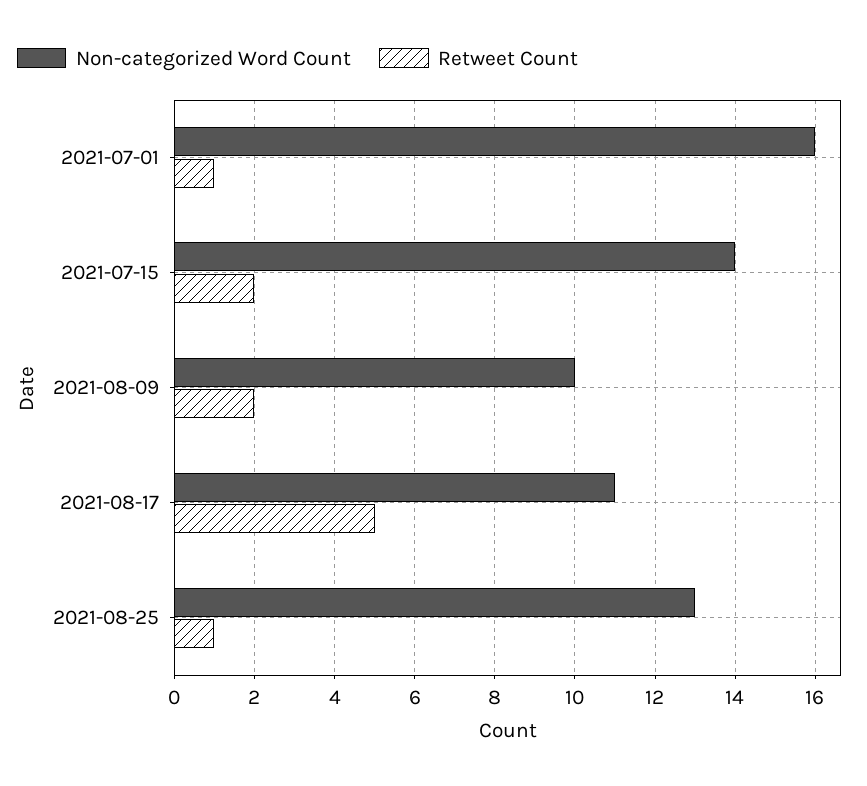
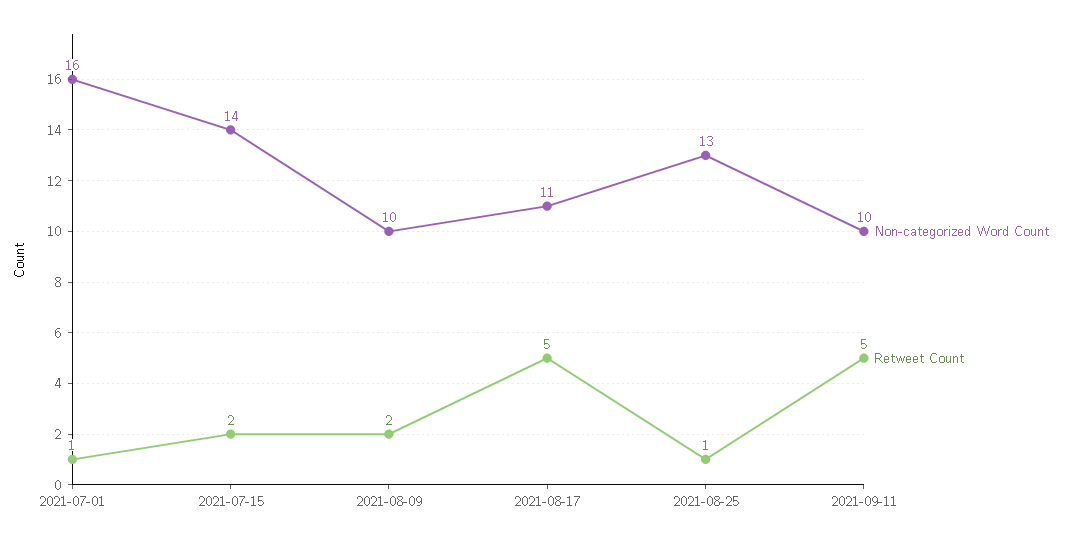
Non-categorized Word Count, 2021-09-11: none -> 10
Retweet Count, 2021-09-11: none -> 5

